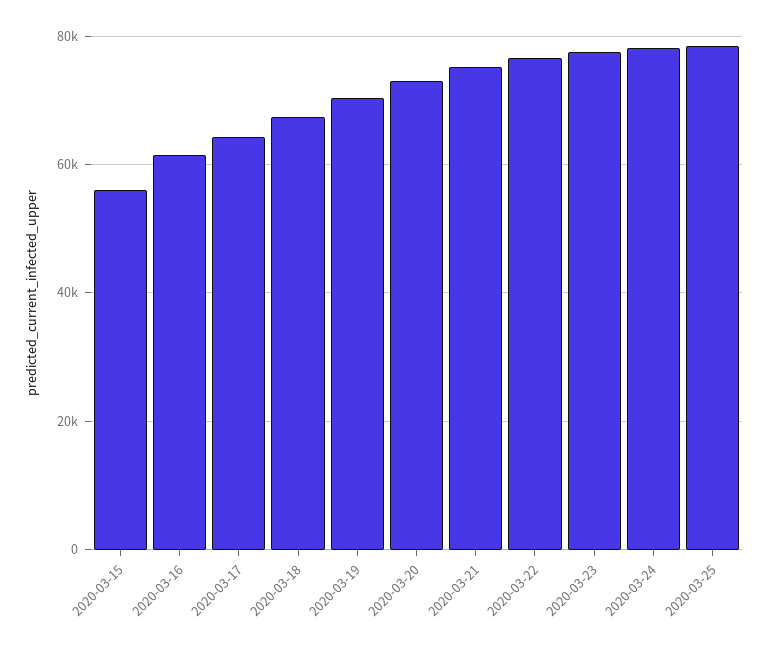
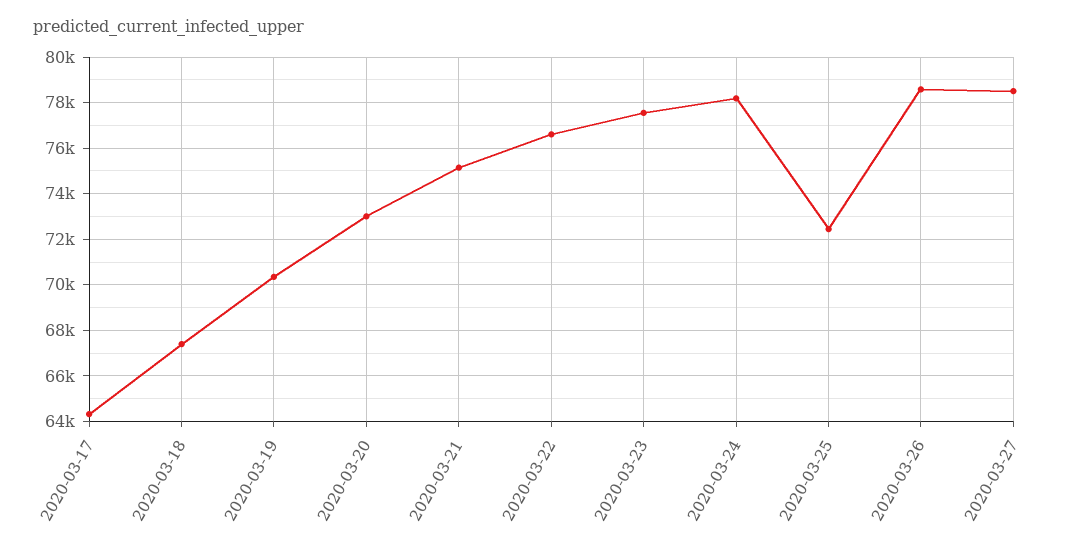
2020-03-15: 56000 -> none
2020-03-16: 62000 -> none
2020-03-25: 78000 -> 72500
2020-03-26: none -> 78500
2020-03-27: none -> 78500

